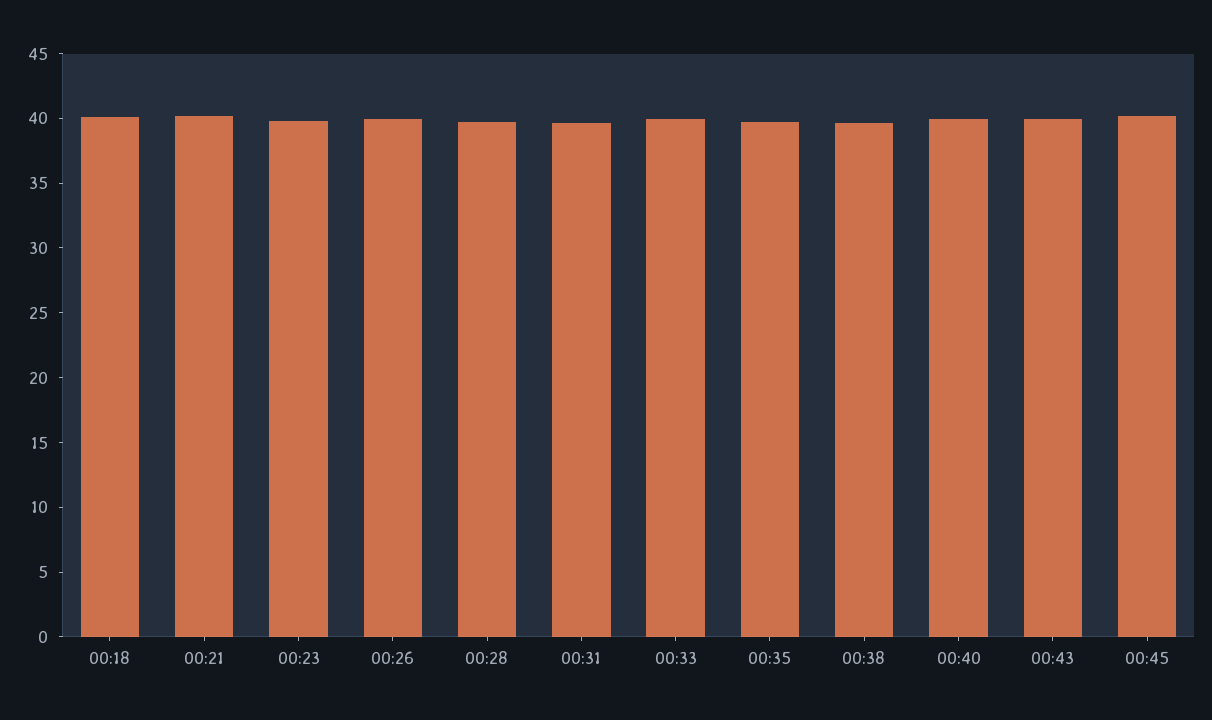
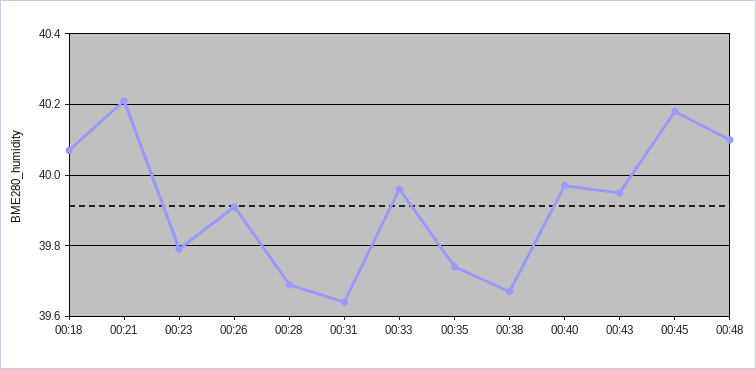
00:48: none -> 40.1

